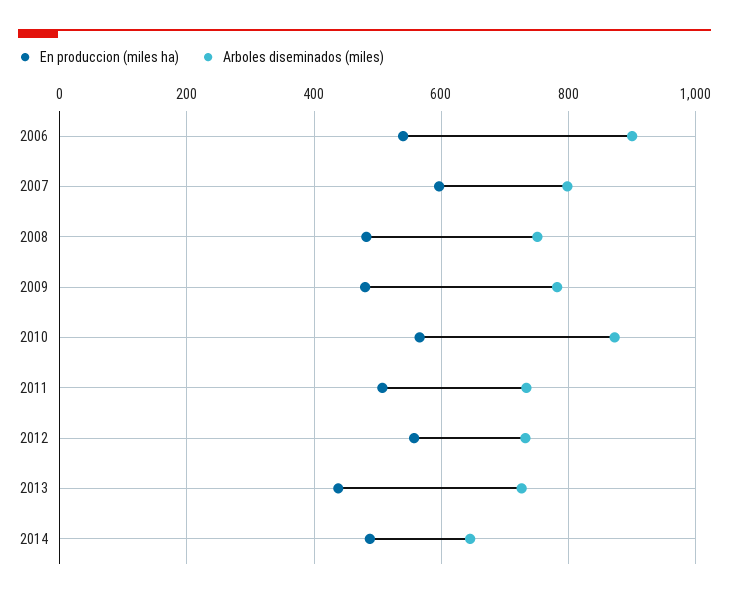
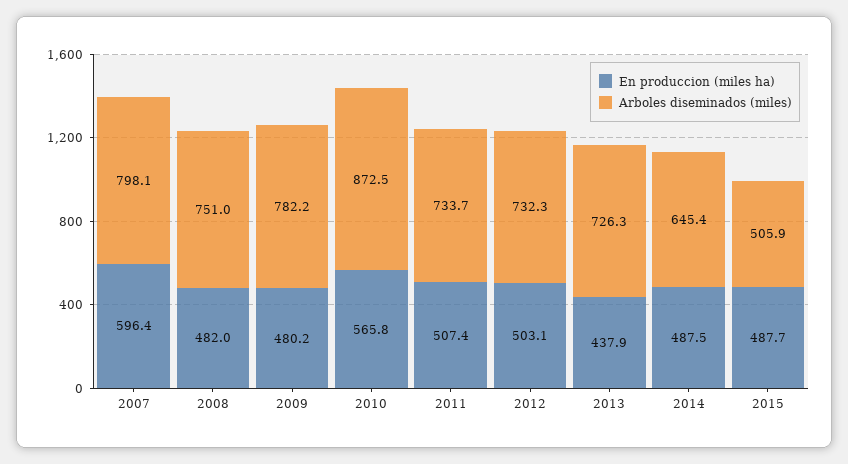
En produccion (miles ha), 2006: 540 -> none
Arboles diseminados (miles), 2006: 900 -> none
En produccion (miles ha), 2012: 560 -> 503.1
En produccion (miles ha), 2015: none -> 487.7
Arboles diseminados (miles), 2015: none -> 505.9

